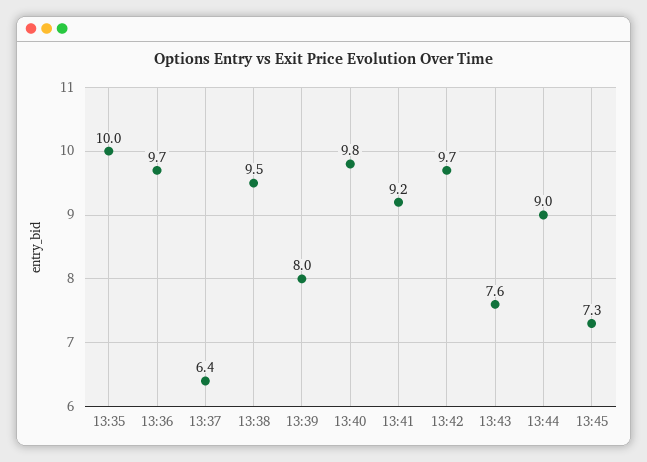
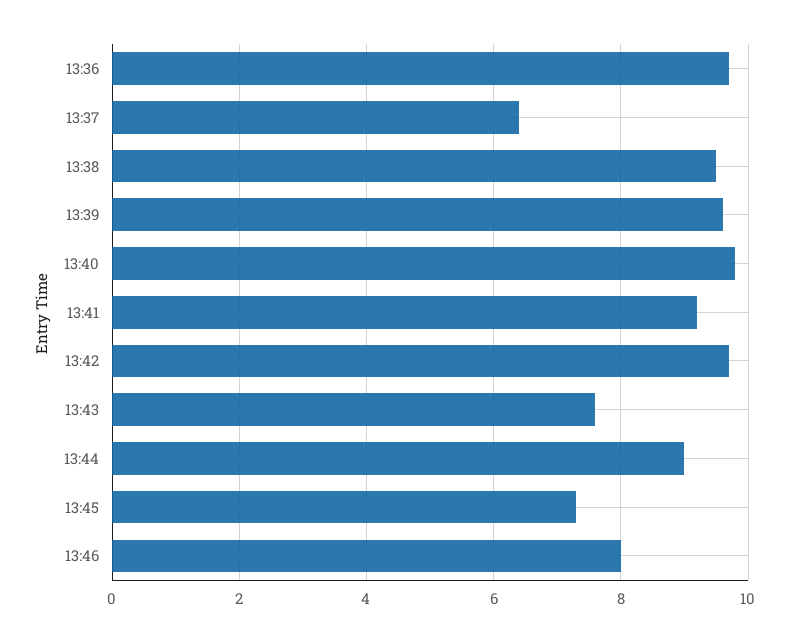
13:35: 10 -> none
13:39: 8 -> 9.5
13:46: none -> 8

